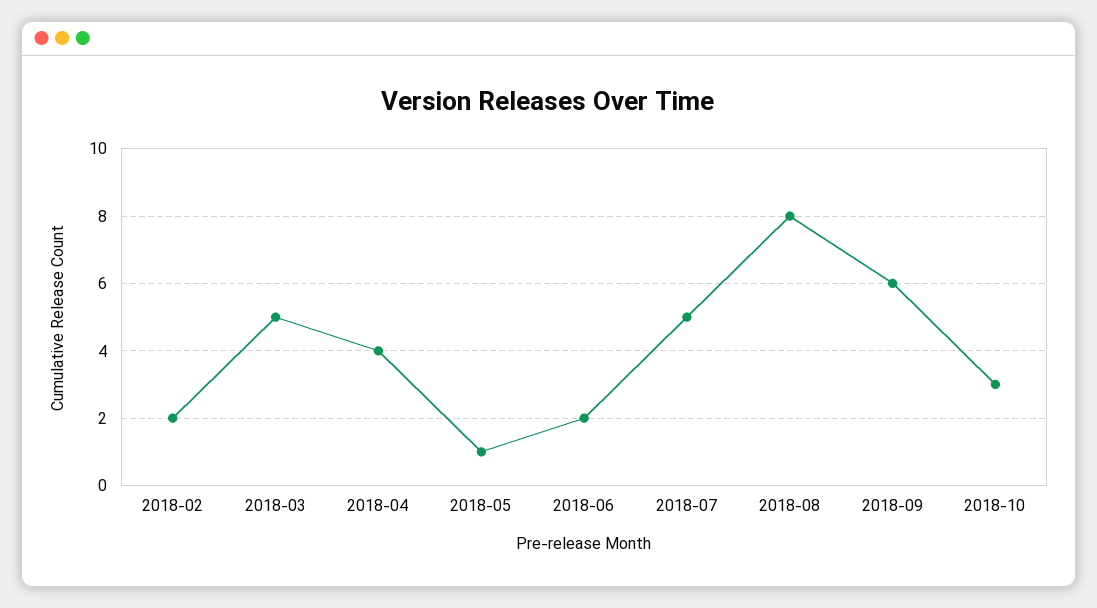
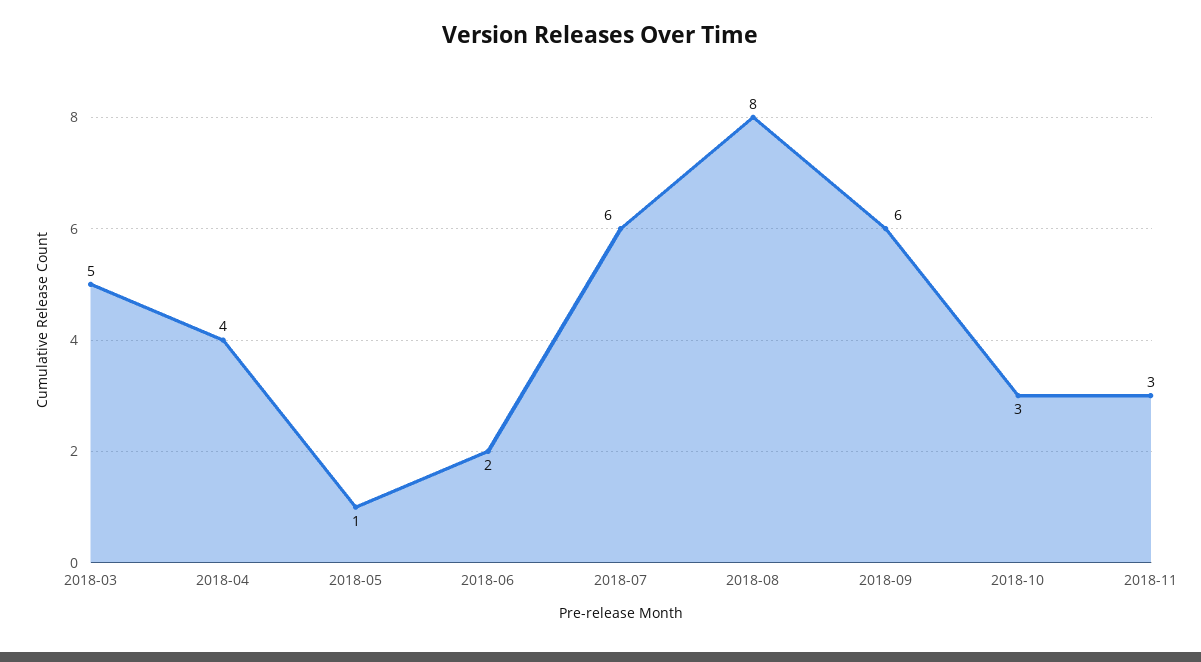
2018-02: 2 -> none
2018-07: 5 -> 6
2018-11: none -> 3

